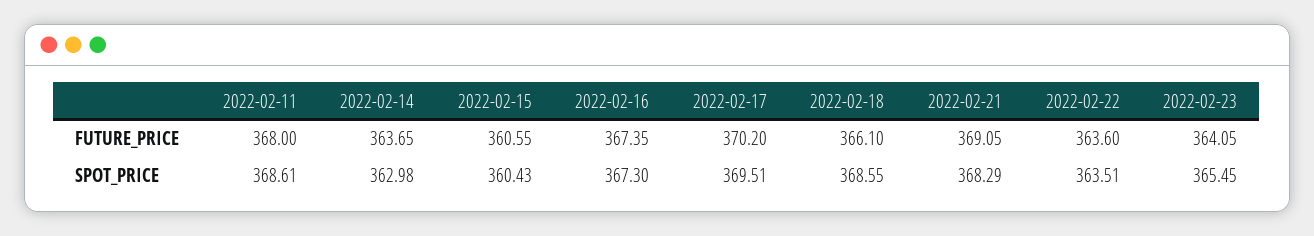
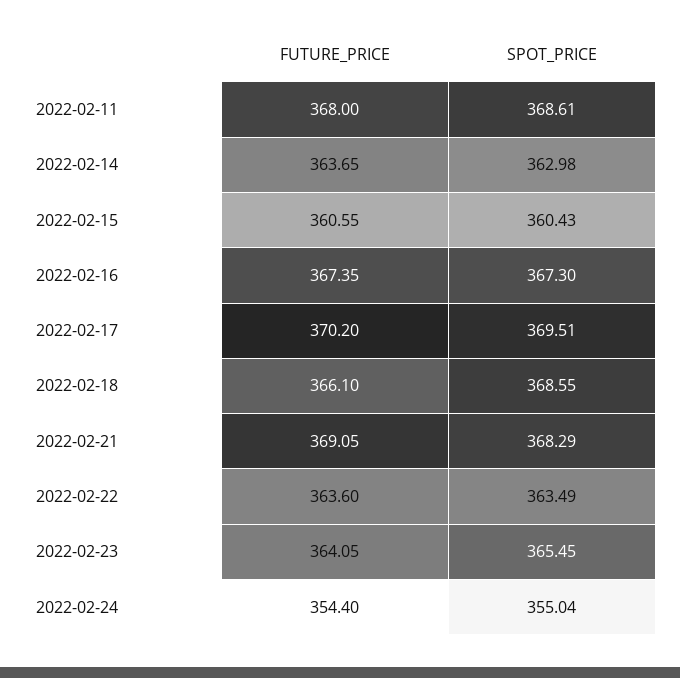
2022-02-22, SPOT_PRICE: 363.51 -> 363.49
2022-02-24, FUTURE_PRICE: none -> 354.4
2022-02-24, SPOT_PRICE: none -> 355.04

